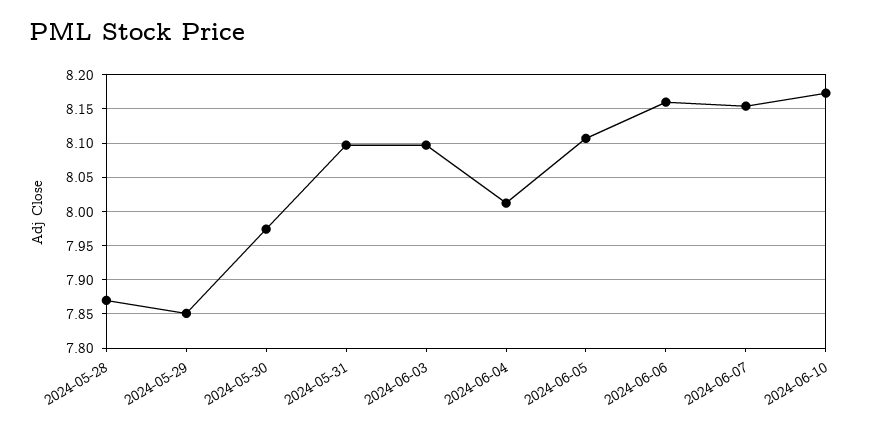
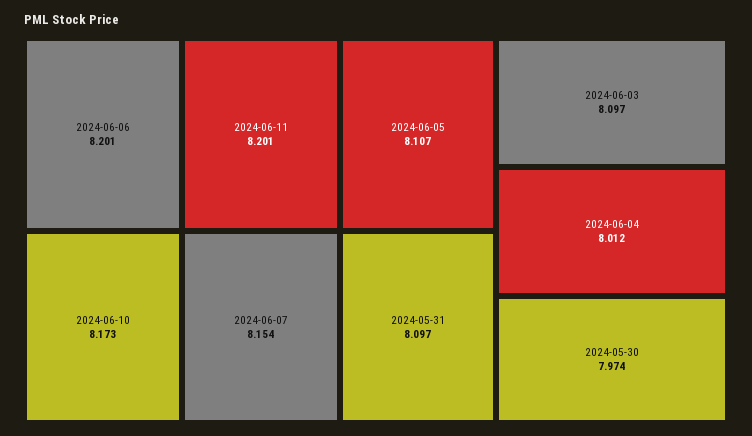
2024-05-28: 7.87 -> none
2024-05-29: 7.85 -> none
2024-06-06: 8.16 -> 8.201
2024-06-11: none -> 8.201

